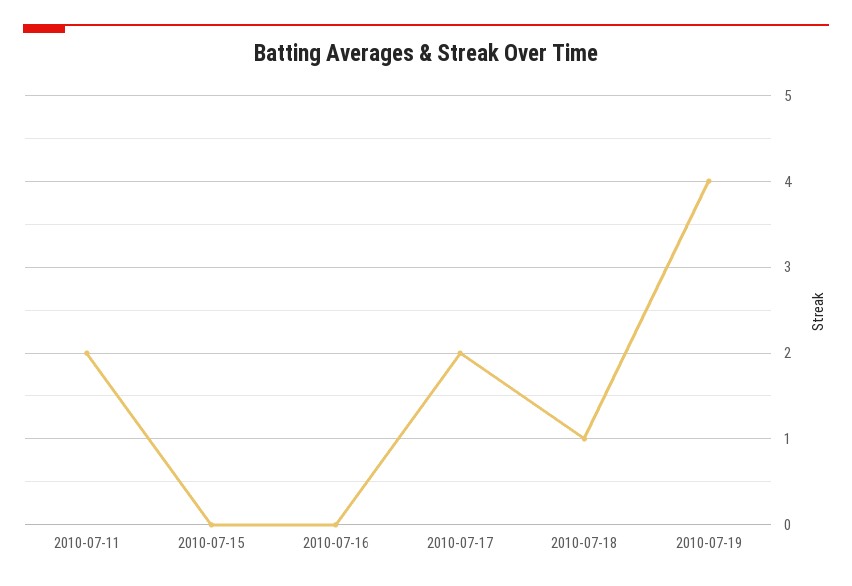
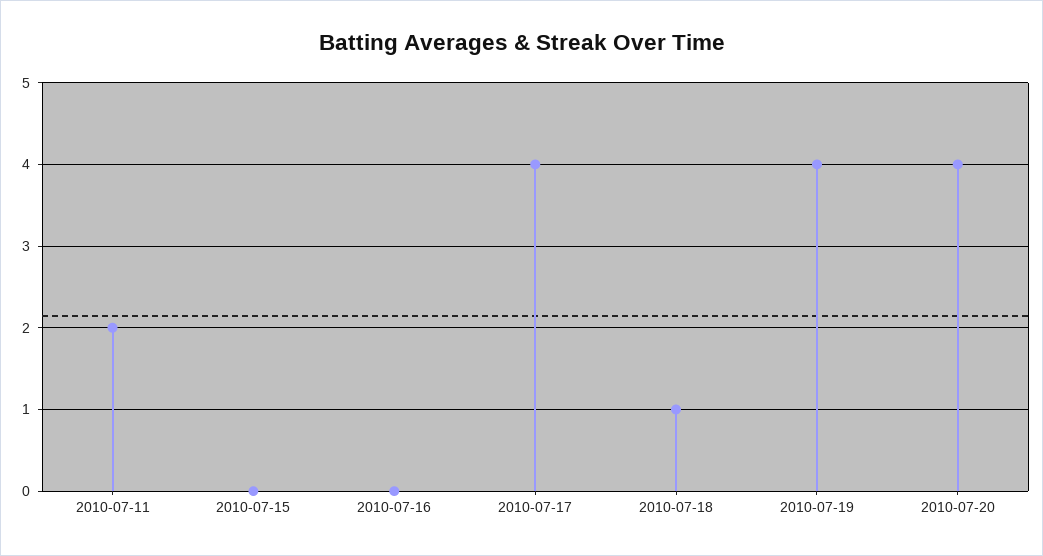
2010-07-17: 2 -> 4
2010-07-20: none -> 4

